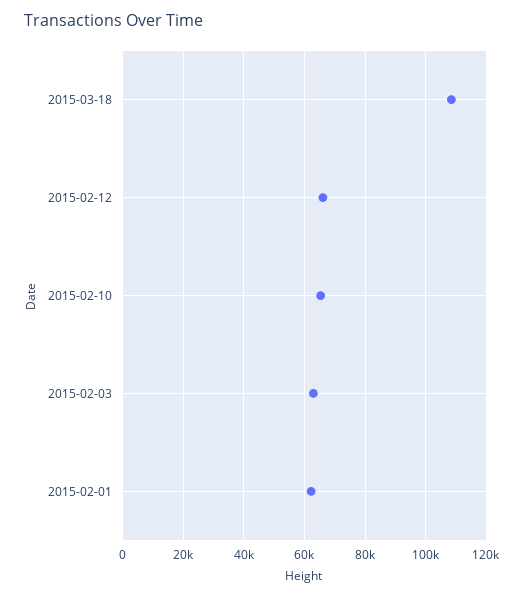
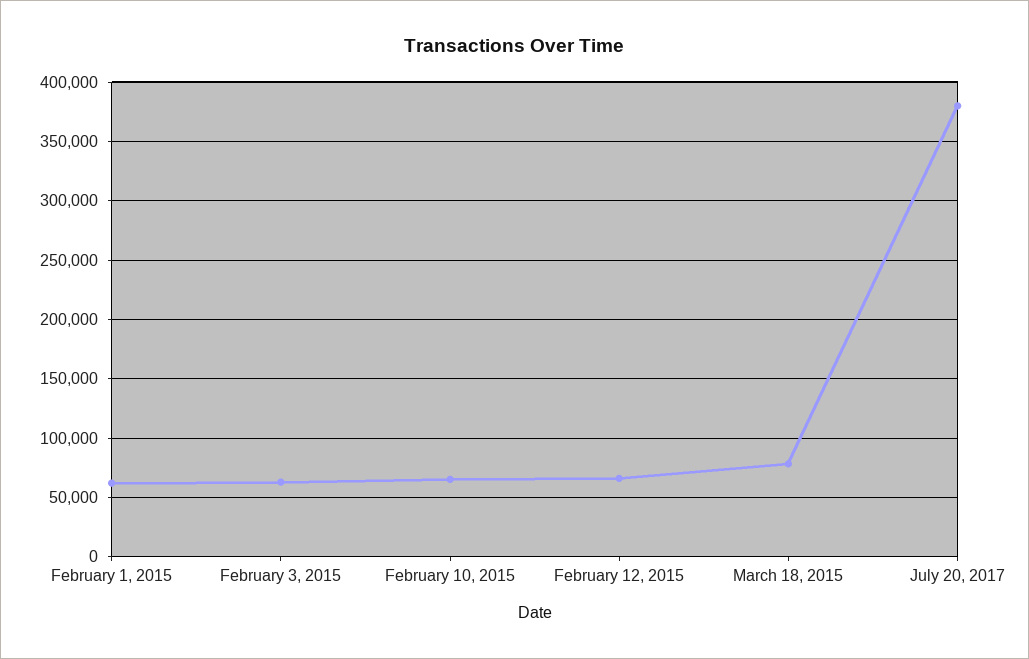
2015-03-18: 108000 -> 80000
July 20, 2017: none -> 380000

